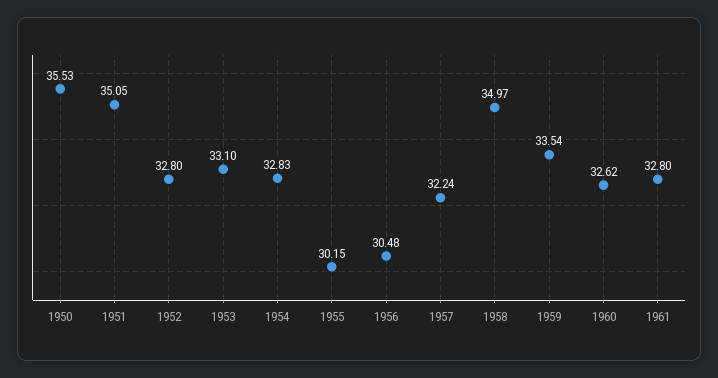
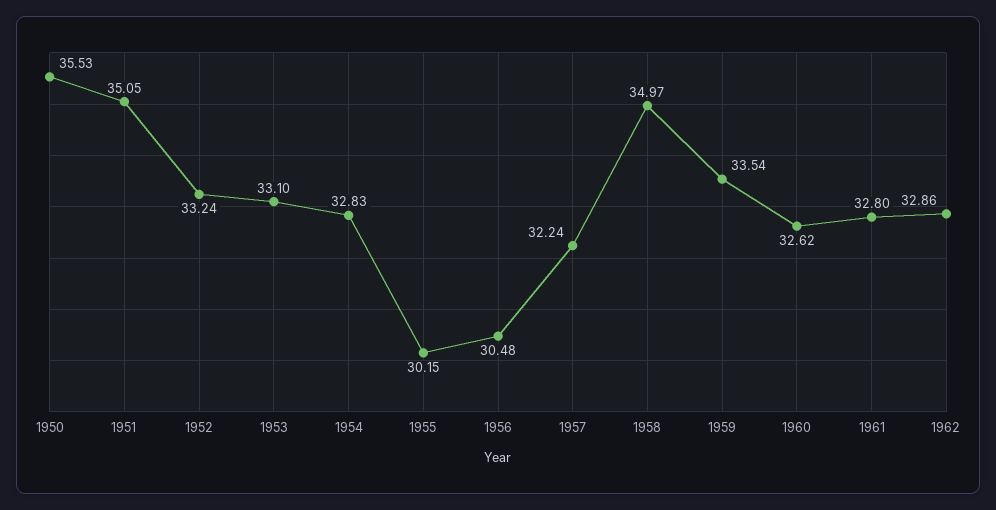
1952: 32.8 -> 33.24
1962: none -> 32.86

